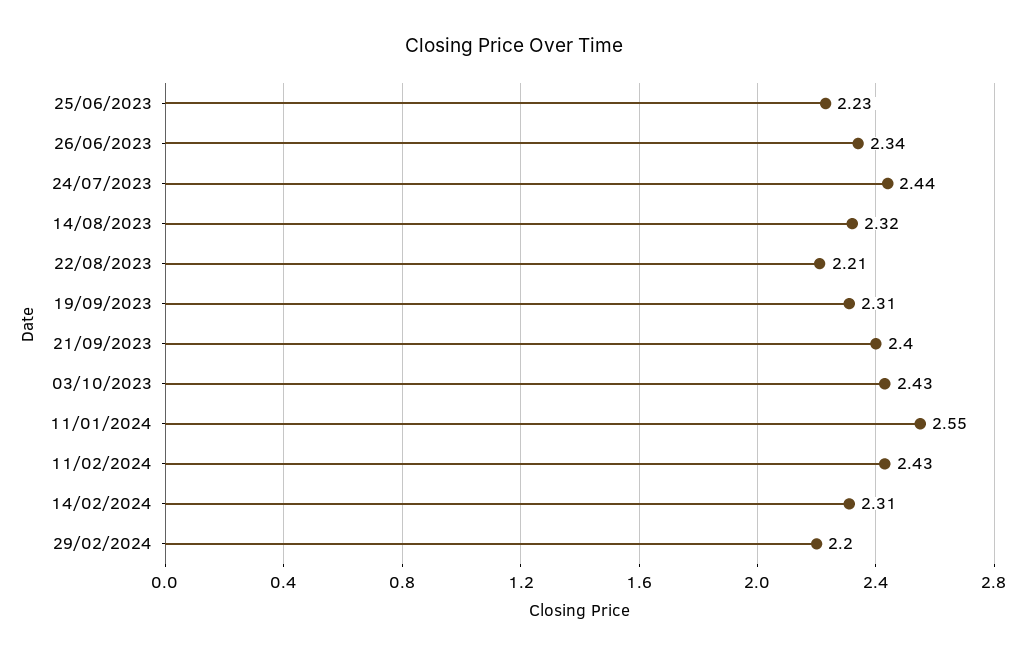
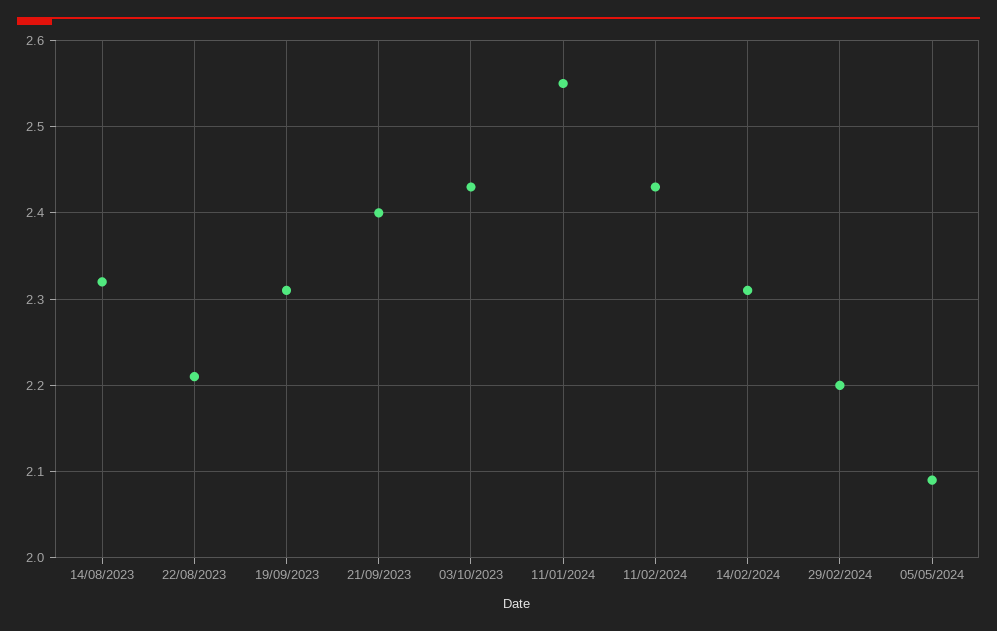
25/06/2023: 2.23 -> none
26/06/2023: 2.34 -> none
24/07/2023: 2.44 -> none
05/05/2024: none -> 2.09

